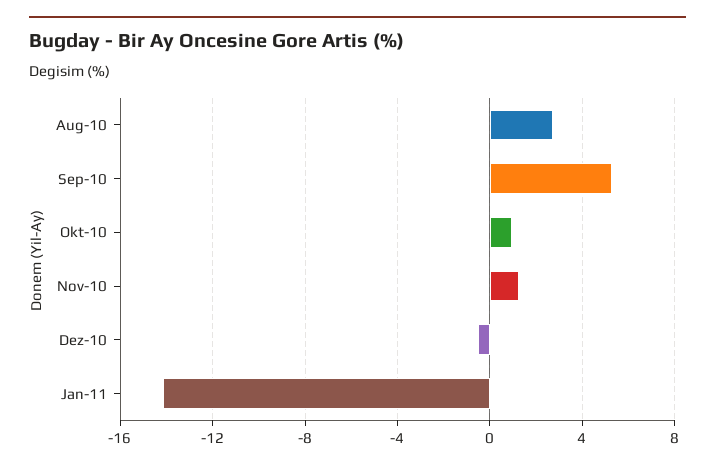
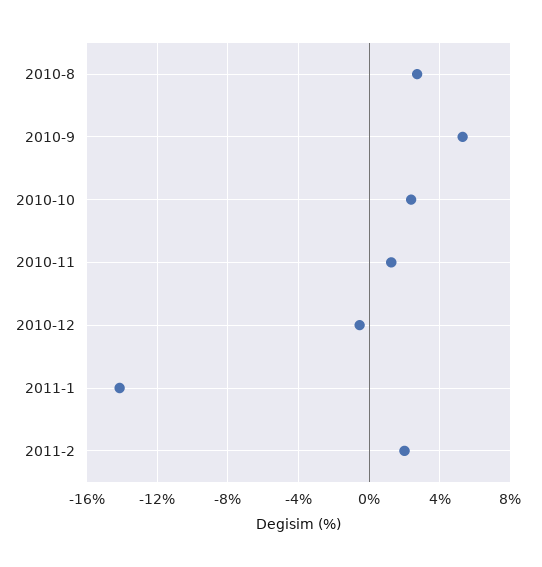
Okt-10: 1 -> 2.5
2011-2: none -> 2

